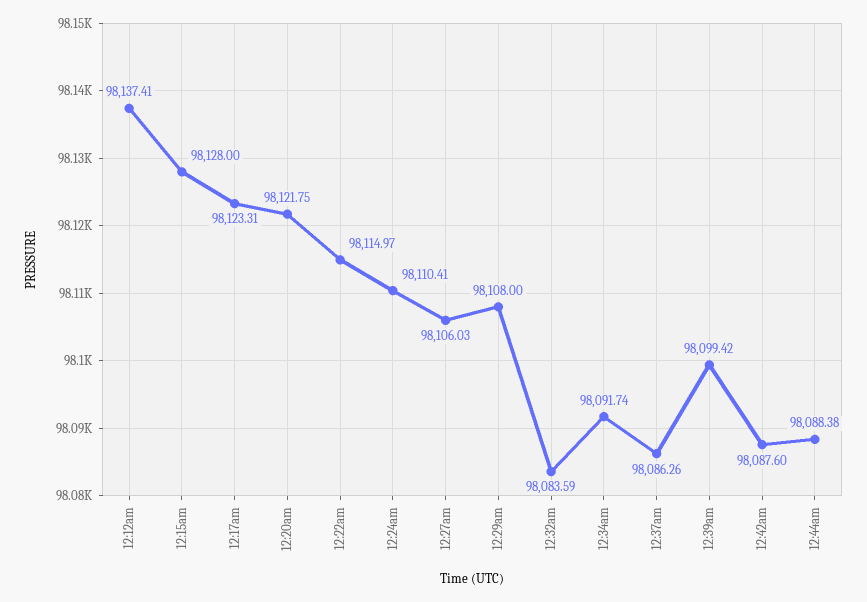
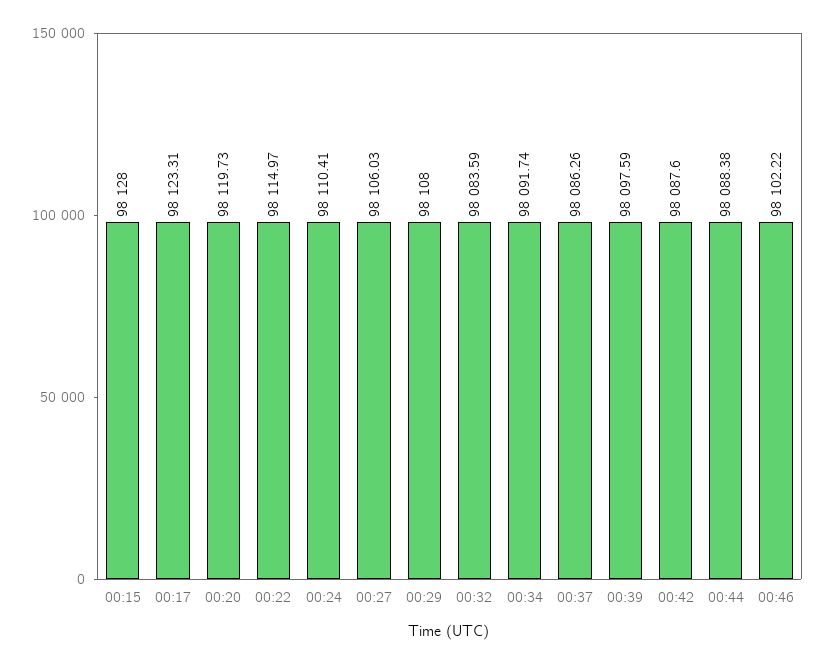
12:12am: 98137.41 -> none
12:20am: 98121.75 -> 98119.73
12:39am: 98099.42 -> 98097.59
00:46: none -> 98102.22

